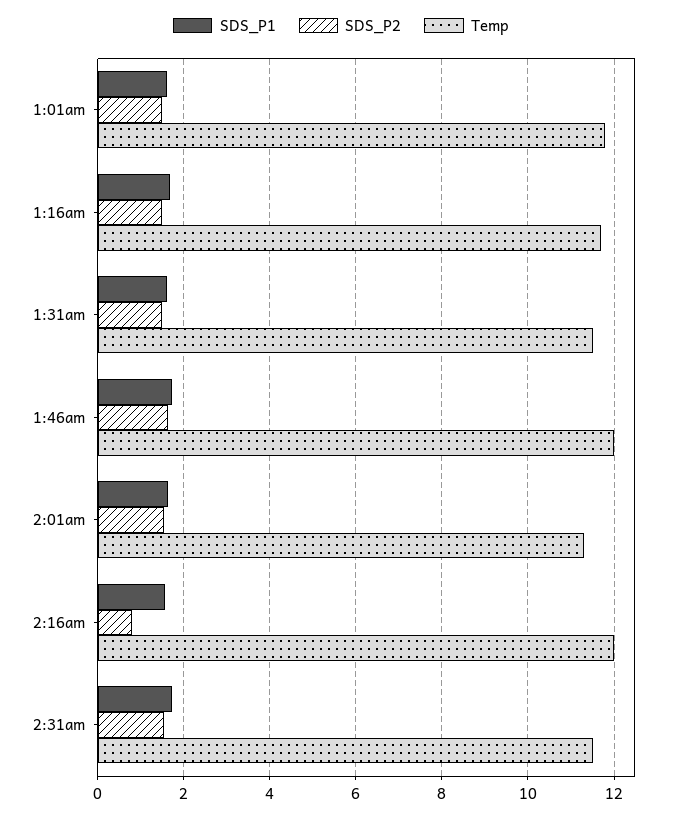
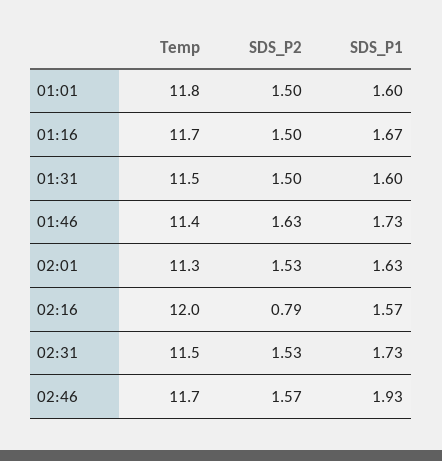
Temp, 1:46am: 12 -> 11.4
Temp, 02:46: none -> 11.7
SDS_P2, 02:46: none -> 1.57
SDS_P1, 02:46: none -> 1.93

